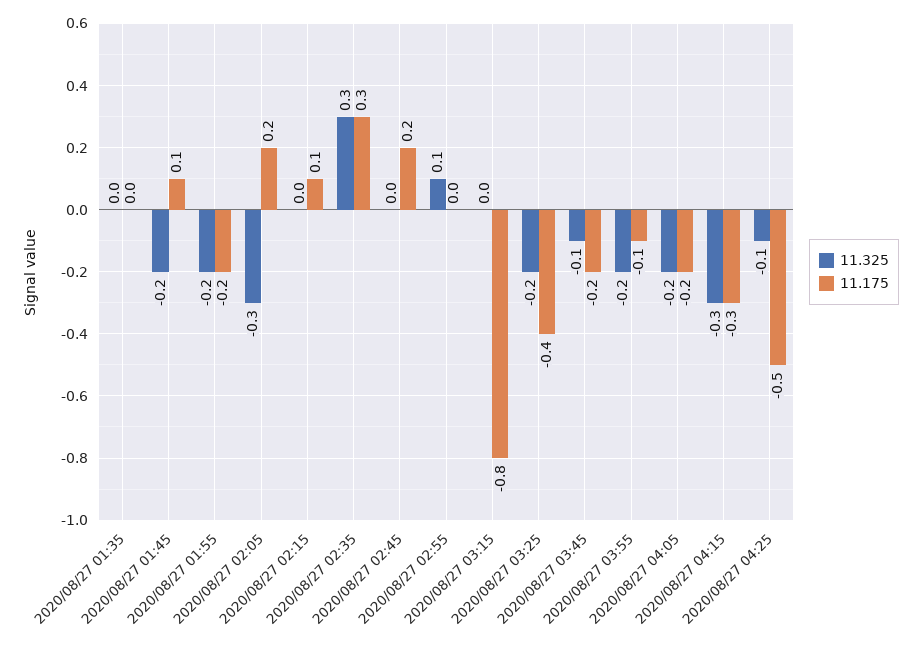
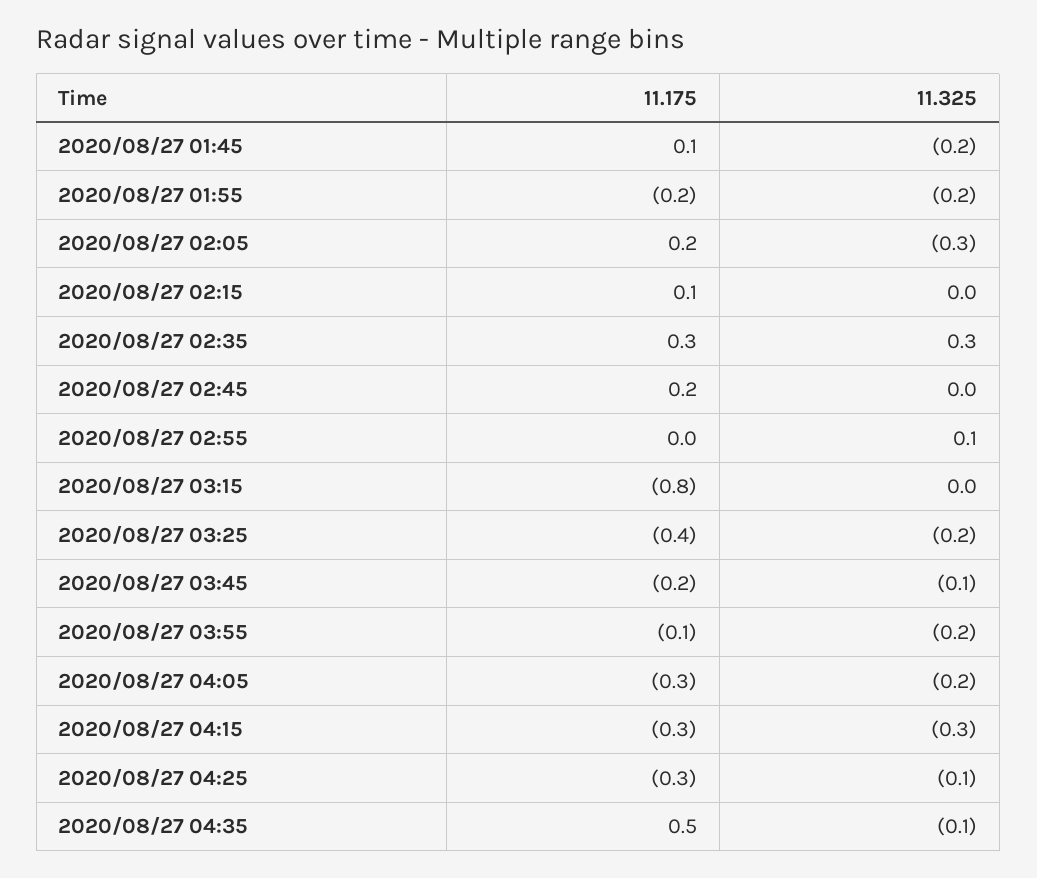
11.325, 2020/08/27 01:35: 0 -> none
11.175, 2020/08/27 01:35: 0 -> none
11.175, 2020/08/27 04:05: -0.2 -> -0.3
11.175, 2020/08/27 04:25: -0.5 -> -0.3
11.175, 2020/08/27 04:35: none -> 0.5
11.325, 2020/08/27 04:35: none -> -0.1

